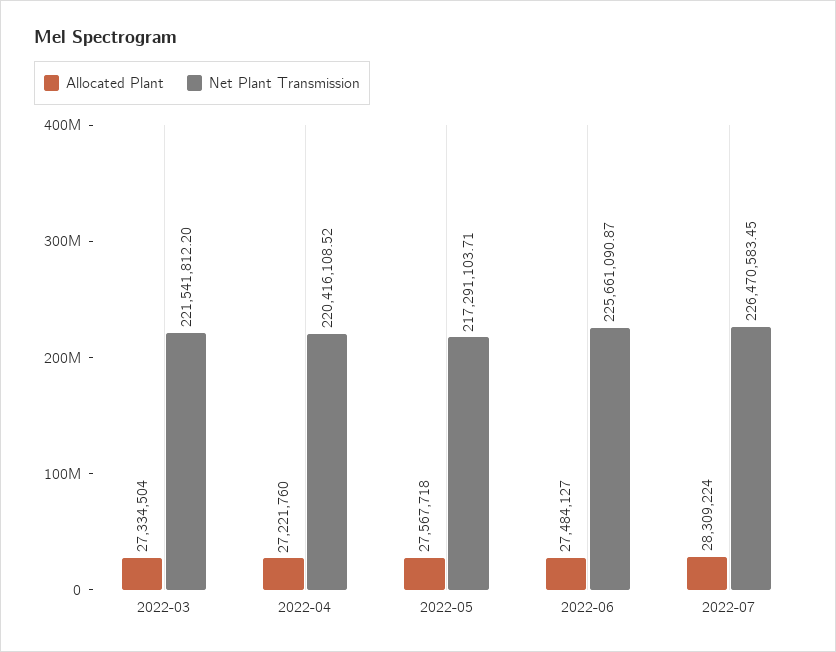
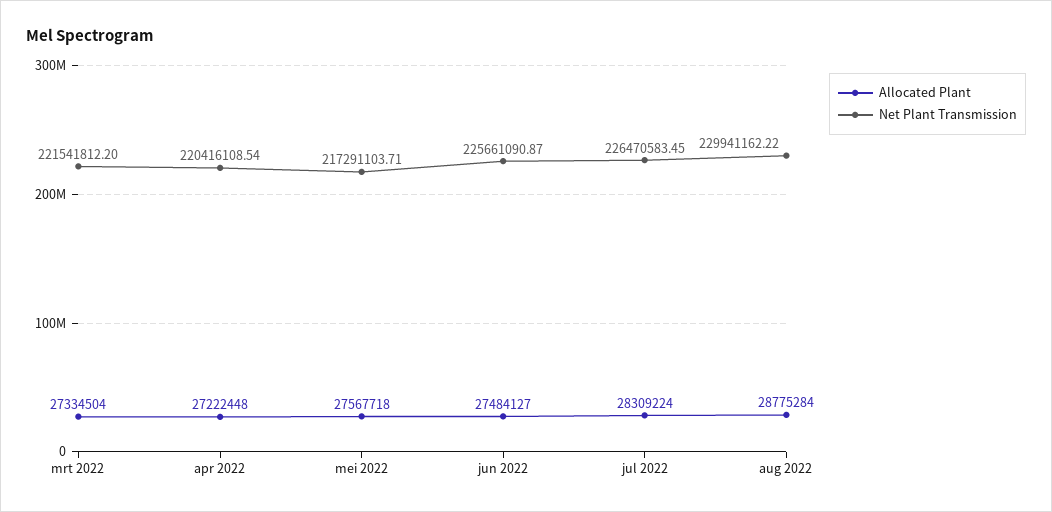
Allocated Plant, 2022-04: 27221760 -> 27222448
Net Plant Transmission, 2022-04: 220416108.52 -> 220416108.54
Allocated Plant, aug 2022: none -> 28775284
Net Plant Transmission, aug 2022: none -> 229941162.22

